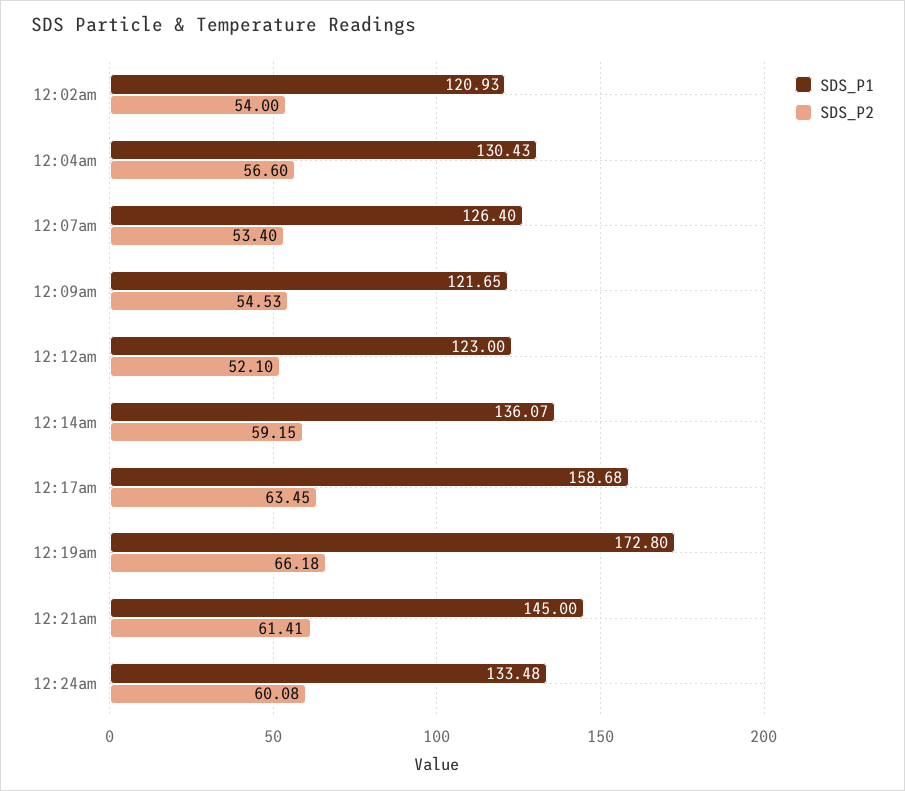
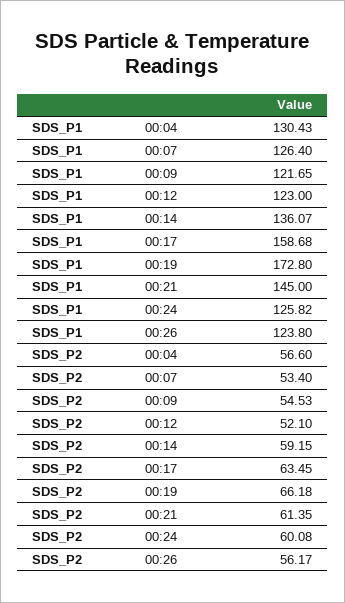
SDS_P1, 12:02am: 120.93 -> none
SDS_P2, 12:02am: 54 -> none
SDS_P2, 12:21am: 61.41 -> 61.35
SDS_P1, 12:24am: 133.48 -> 125.82
SDS_P1, 00:26: none -> 123.8
SDS_P2, 00:26: none -> 56.17

